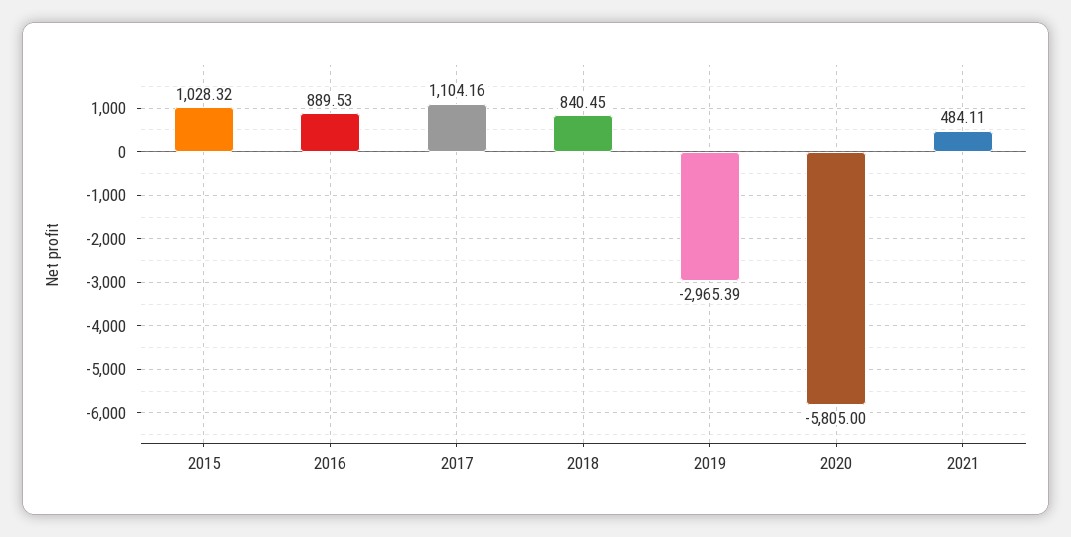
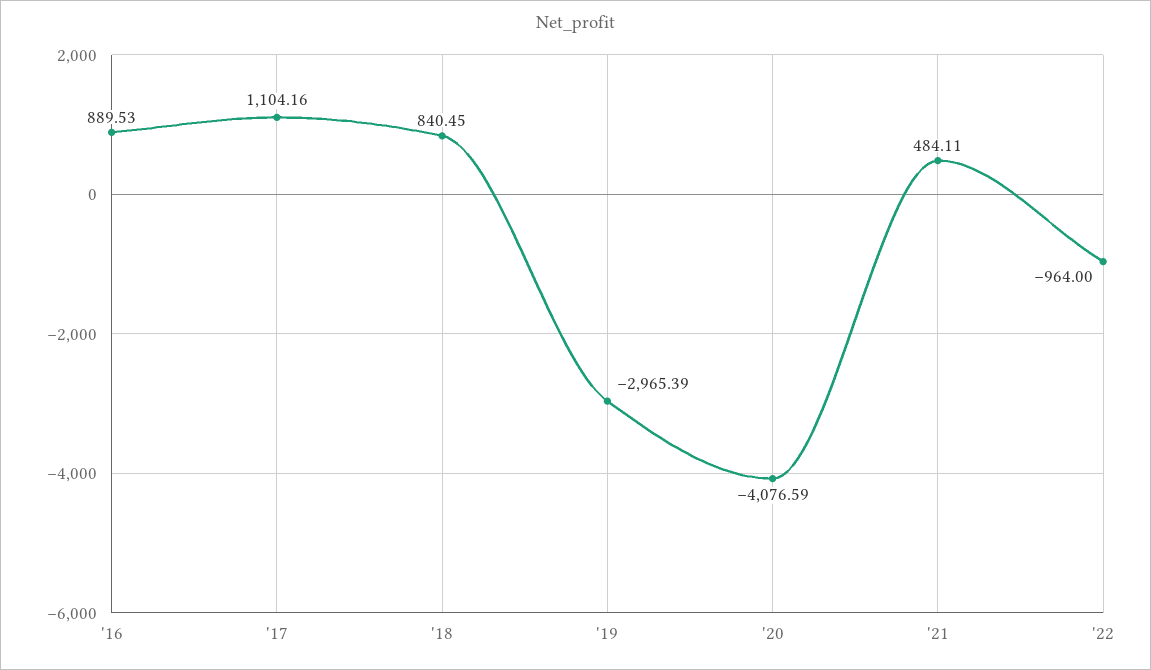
2015: 1028.32 -> none
2020: -5805 -> -4076.59
'22: none -> -964

